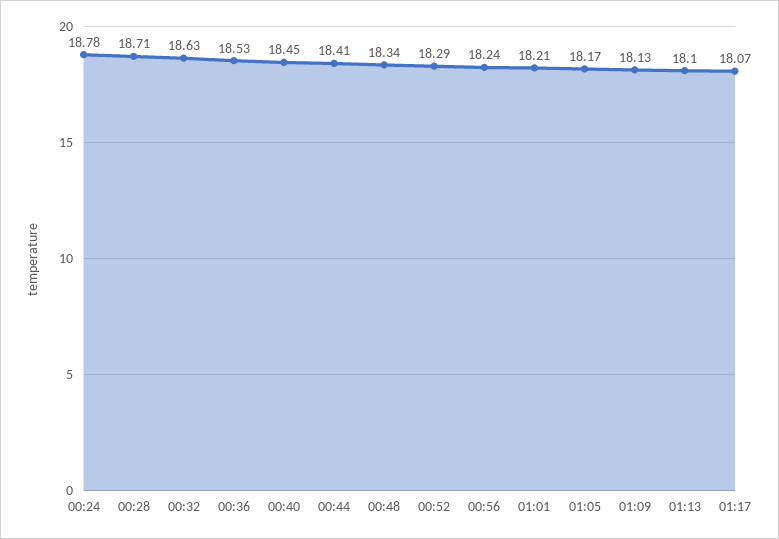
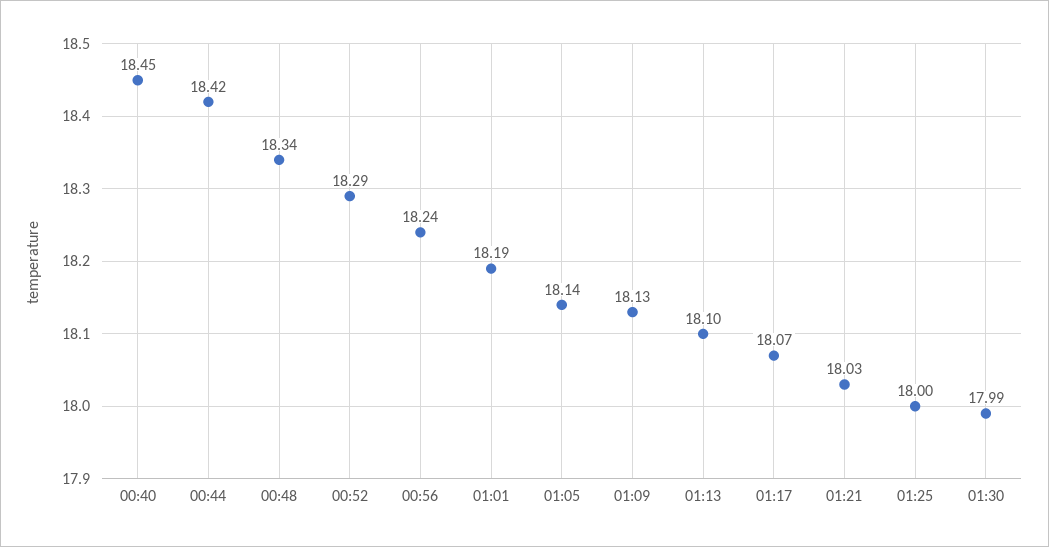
00:24: 18.78 -> none
00:28: 18.71 -> none
00:32: 18.63 -> none
00:36: 18.53 -> none
00:44: 18.41 -> 18.42
01:01: 18.21 -> 18.19
01:05: 18.17 -> 18.14
01:21: none -> 18.03
01:25: none -> 18
01:30: none -> 17.99

